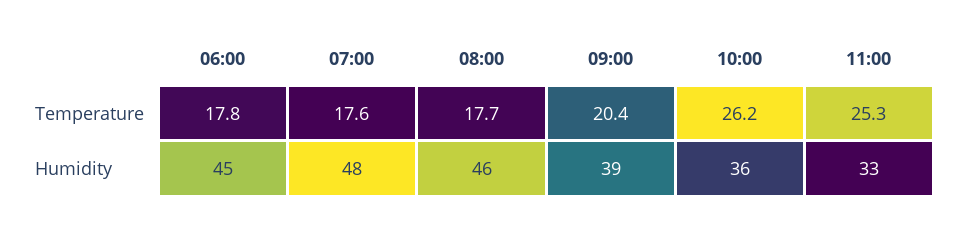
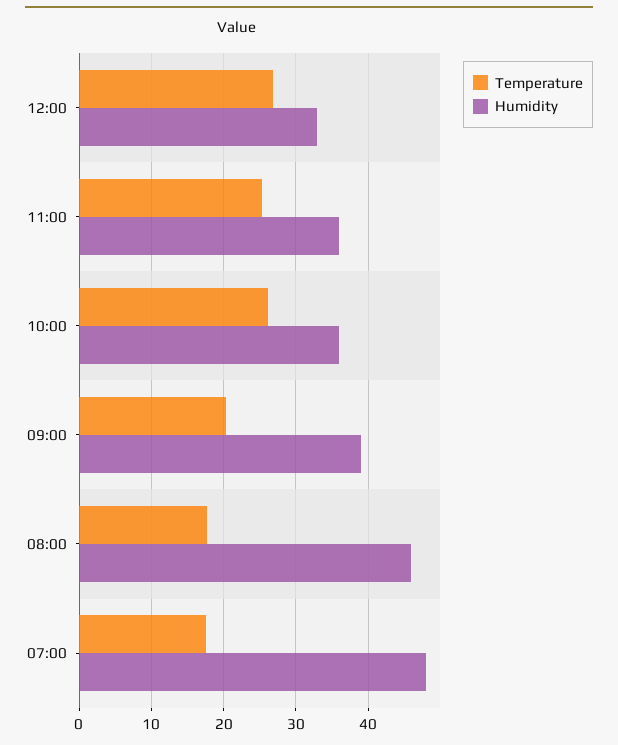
Temperature, 06:00: 17.8 -> none
Humidity, 06:00: 45 -> none
Humidity, 11:00: 33 -> 36
Temperature, 12:00: none -> 27
Humidity, 12:00: none -> 33

